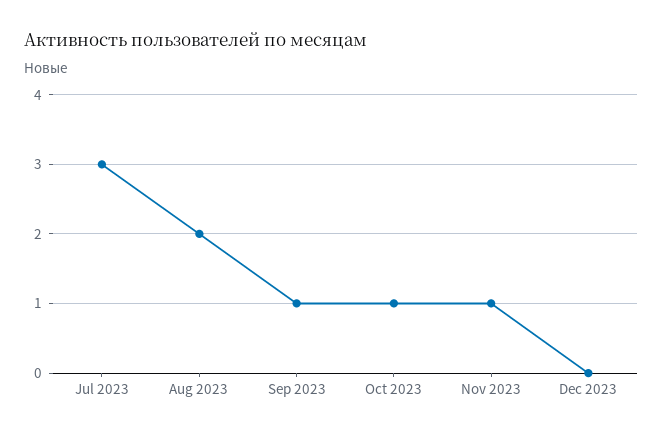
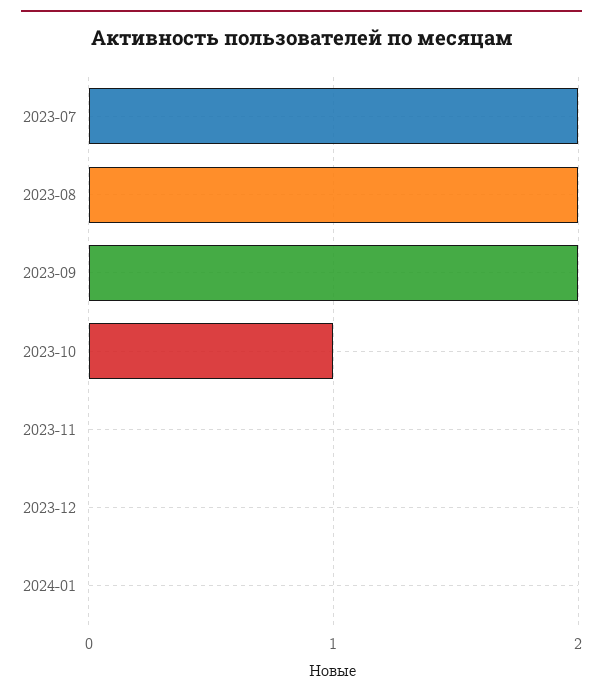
Jul 2023: 3 -> 2
Sep 2023: 1 -> 2
Nov 2023: 1 -> 0
2024-01: none -> 0

